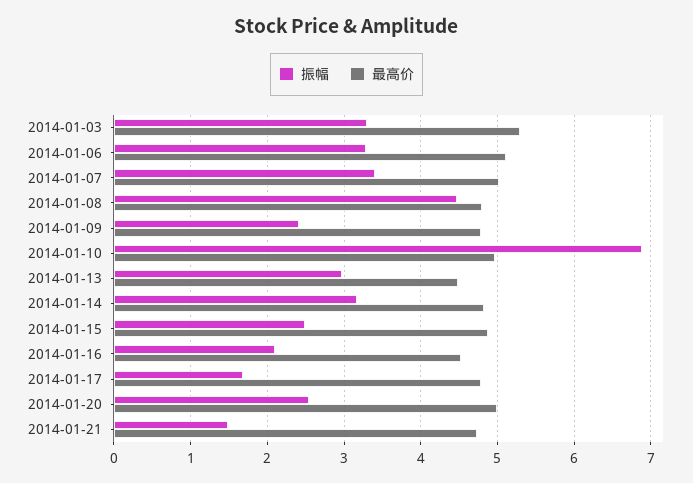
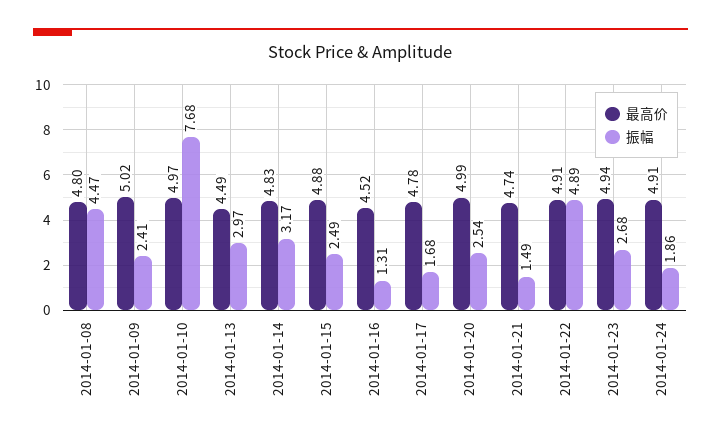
振幅, 2014-01-03: 3.3 -> none
最高价, 2014-01-03: 5.3 -> none
振幅, 2014-01-06: 3.3 -> none
最高价, 2014-01-06: 5.1 -> none
振幅, 2014-01-07: 3.4 -> none
最高价, 2014-01-07: 5 -> none
最高价, 2014-01-09: 4.8 -> 5.02
振幅, 2014-01-10: 6.9 -> 7.68
振幅, 2014-01-16: 2.1 -> 1.31
最高价, 2014-01-22: none -> 4.91
振幅, 2014-01-22: none -> 4.89
最高价, 2014-01-23: none -> 4.94
振幅, 2014-01-23: none -> 2.68
最高价, 2014-01-24: none -> 4.91
振幅, 2014-01-24: none -> 1.86

